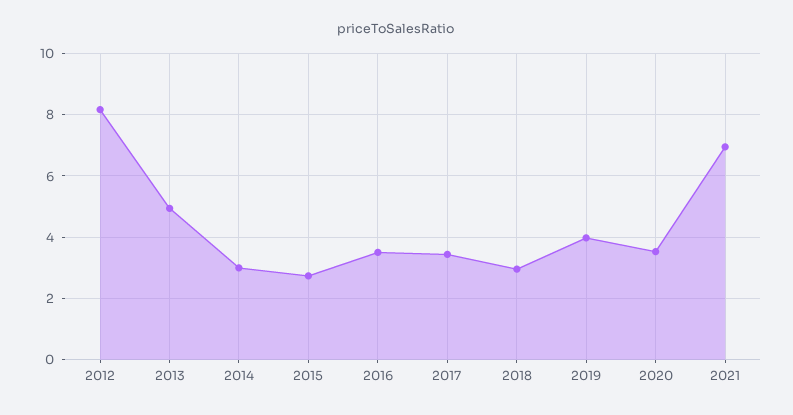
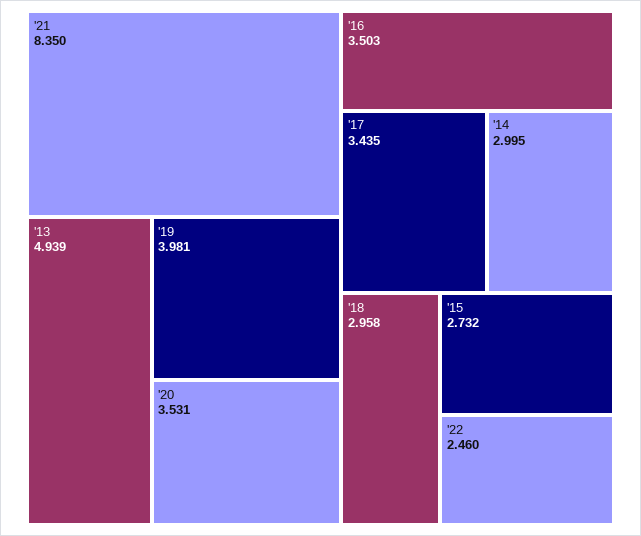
2012: 8.2 -> none
2021: 7 -> 8.35
'22: none -> 2.46

